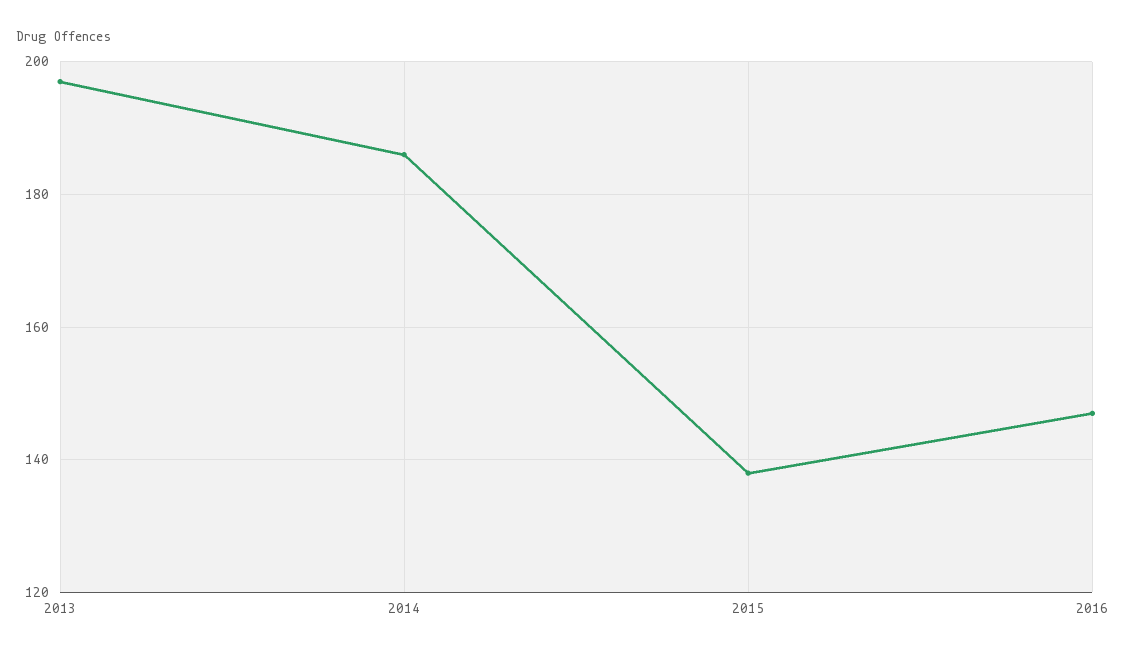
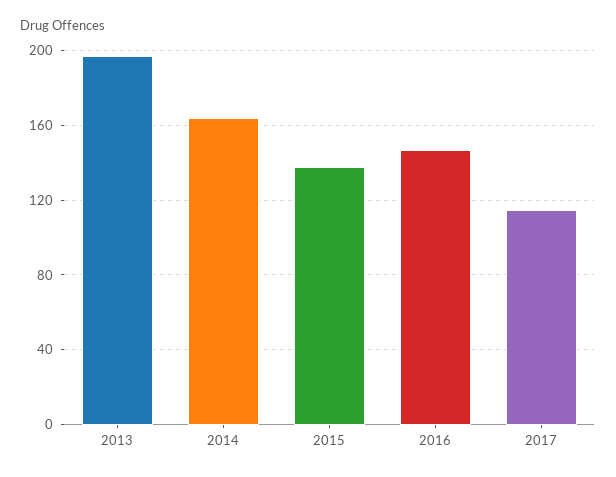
2014: 185 -> 165
2017: none -> 115

